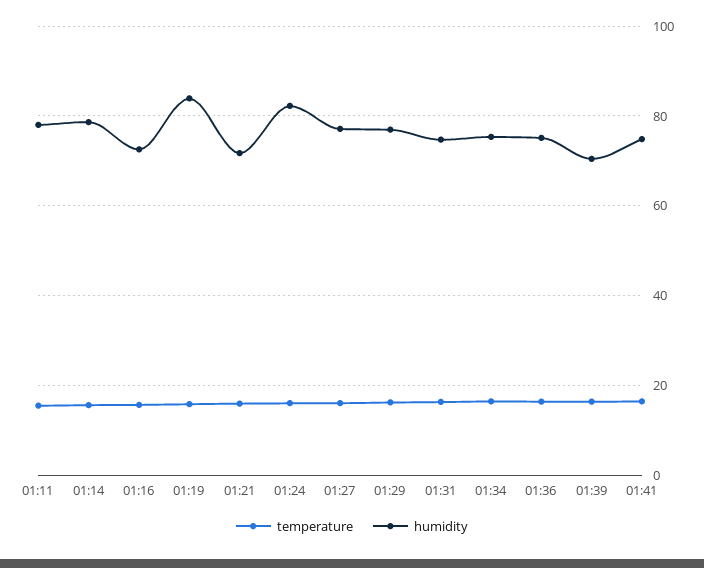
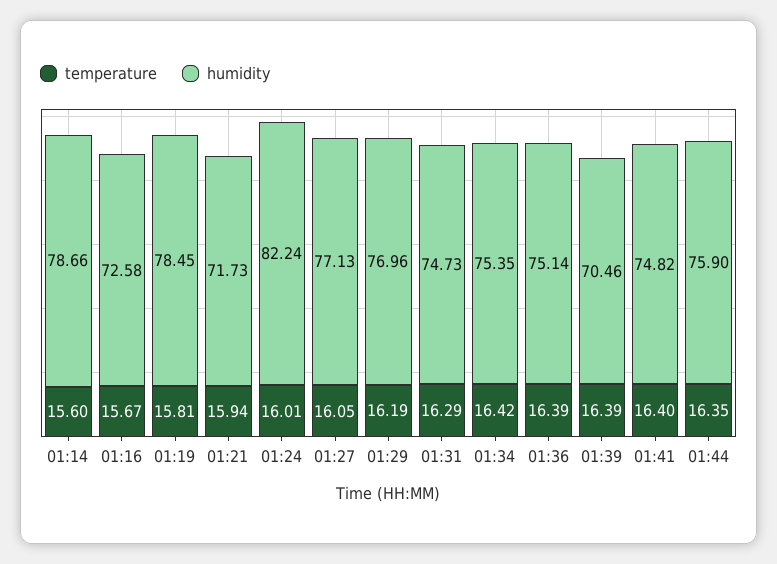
temperature, 01:11: 16 -> none
humidity, 01:11: 78 -> none
humidity, 01:19: 84 -> 78.45
temperature, 01:44: none -> 16.35
humidity, 01:44: none -> 75.9

